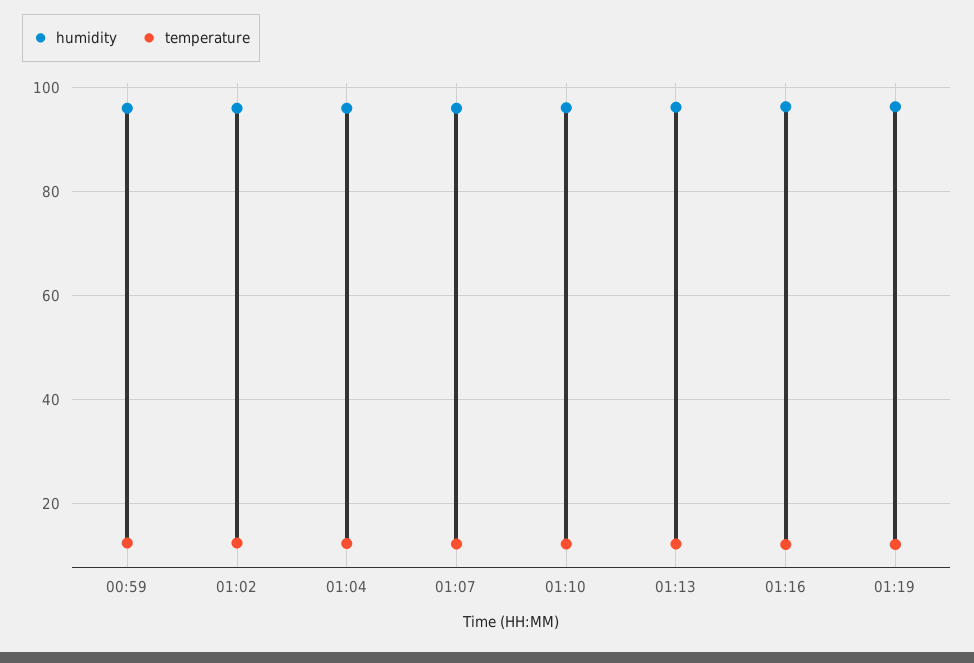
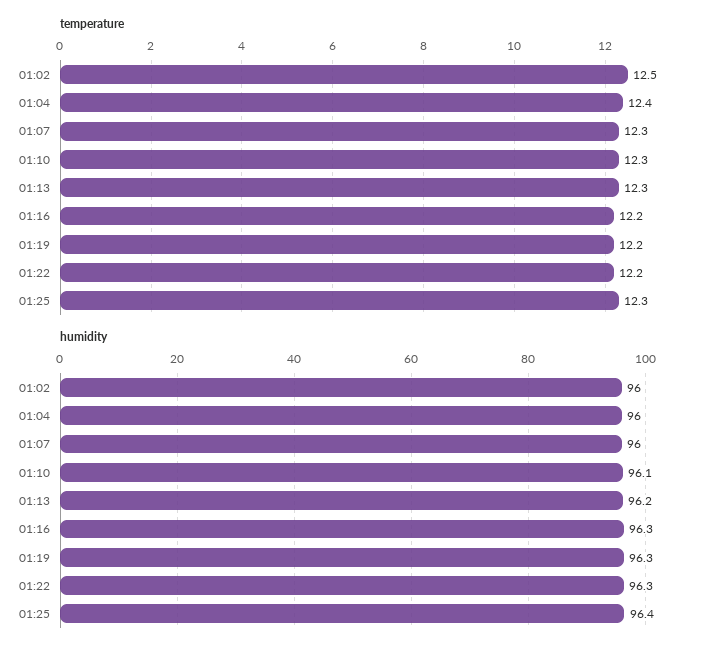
humidity, 00:59: 96 -> none
temperature, 00:59: 12 -> none
temperature, 01:22: none -> 12.2
temperature, 01:25: none -> 12.3
humidity, 01:22: none -> 96.3
humidity, 01:25: none -> 96.4

